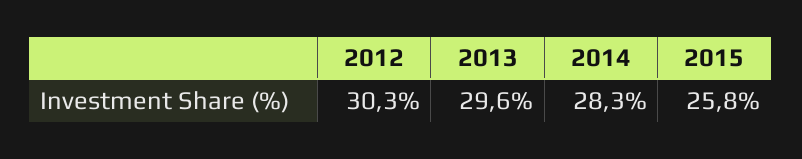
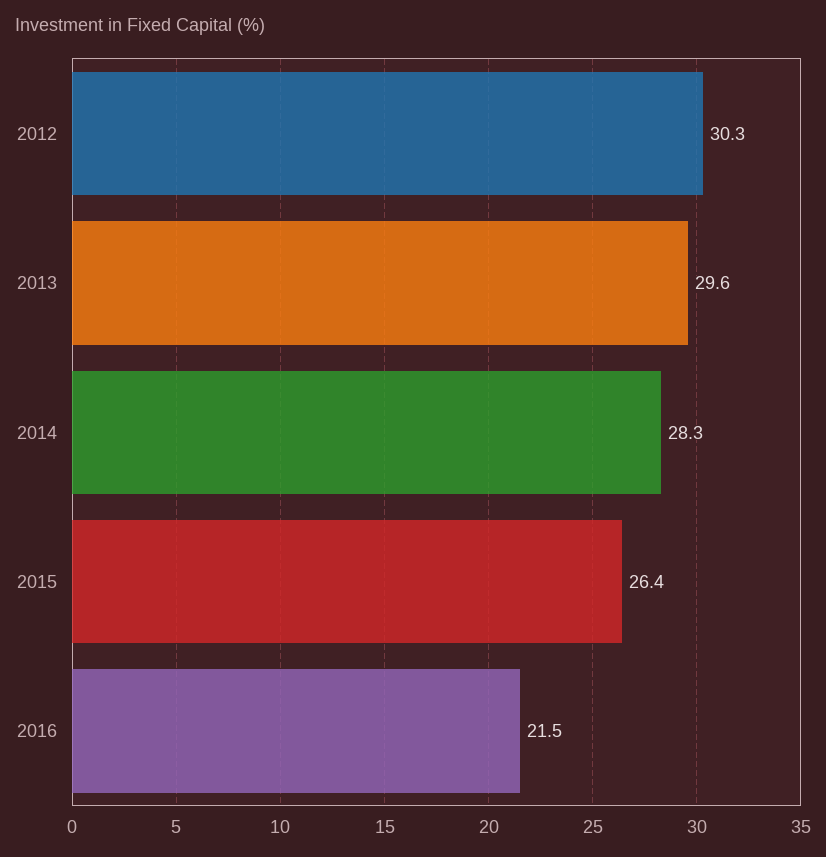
2015: 25.8 -> 26.4
2016: none -> 21.5

